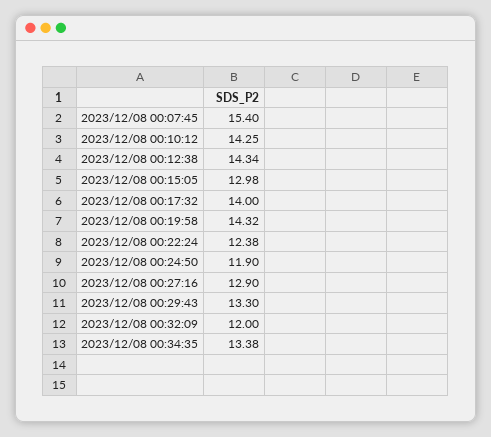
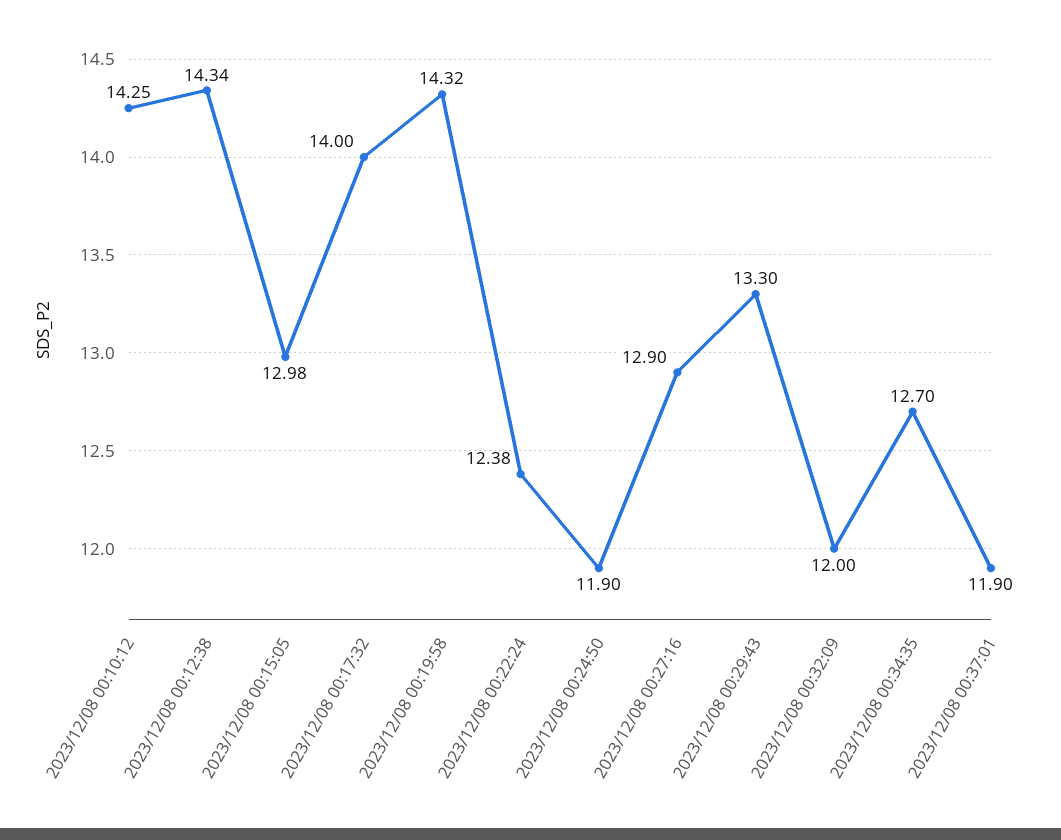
2023/12/08 00:07:45: 15.4 -> none
2023/12/08 00:34:35: 13.38 -> 12.7
2023/12/08 00:37:01: none -> 11.9

